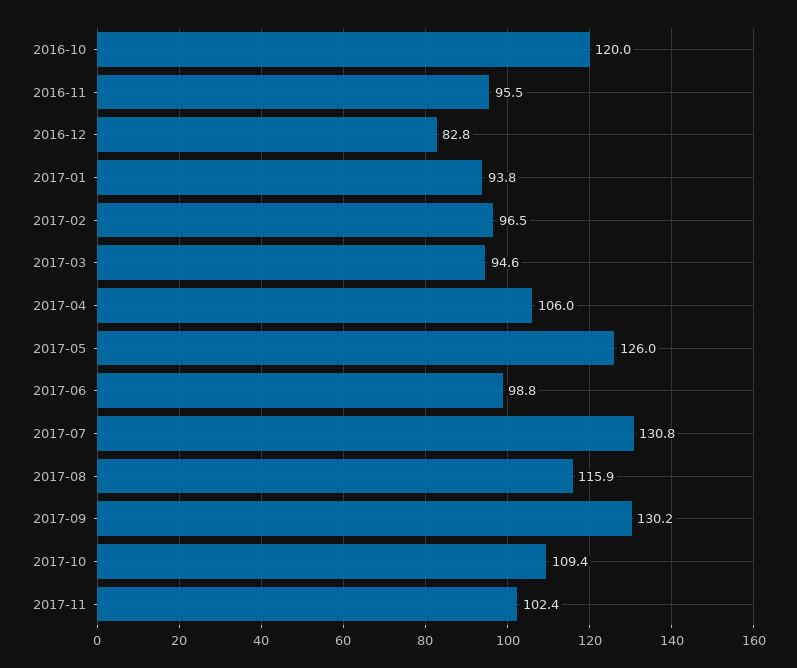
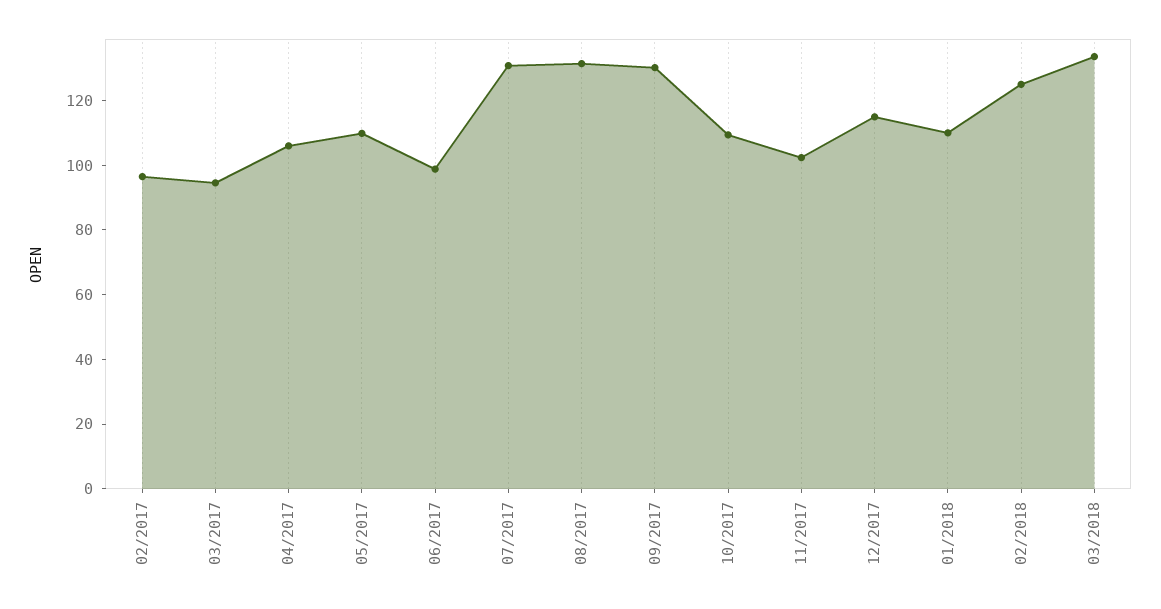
2016-10: 120 -> none
2016-11: 95.5 -> none
2016-12: 82.8 -> none
2017-01: 93.8 -> none
2017-05: 126 -> 110
2017-08: 115.9 -> 130
12/2017: none -> 115
01/2018: none -> 110
02/2018: none -> 125
03/2018: none -> 135

